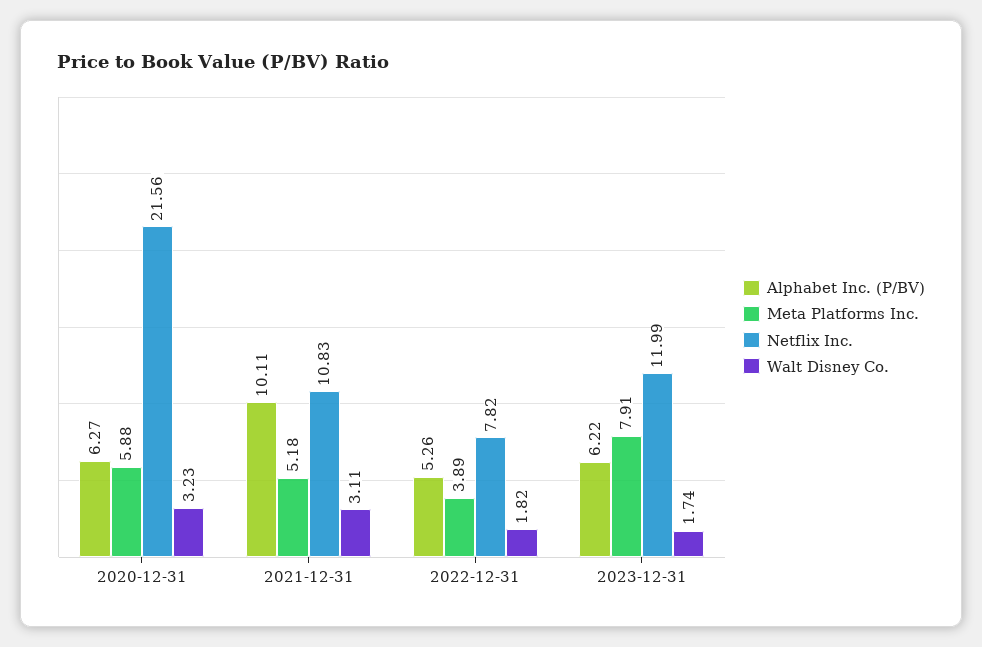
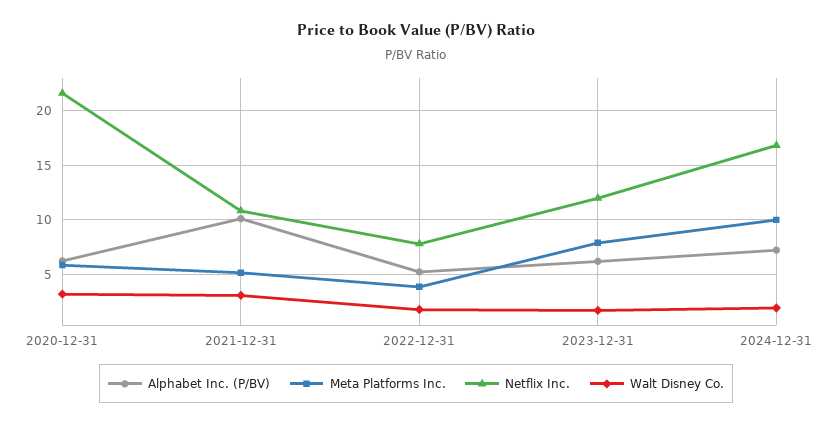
Alphabet Inc. (P/BV), 2024-12-31: none -> 7
Meta Platforms Inc., 2024-12-31: none -> 10
Netflix Inc., 2024-12-31: none -> 17
Walt Disney Co., 2024-12-31: none -> 2

